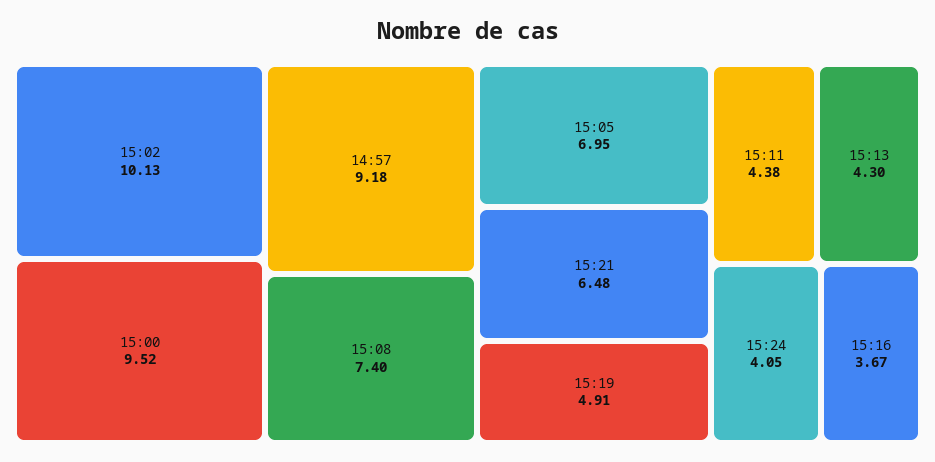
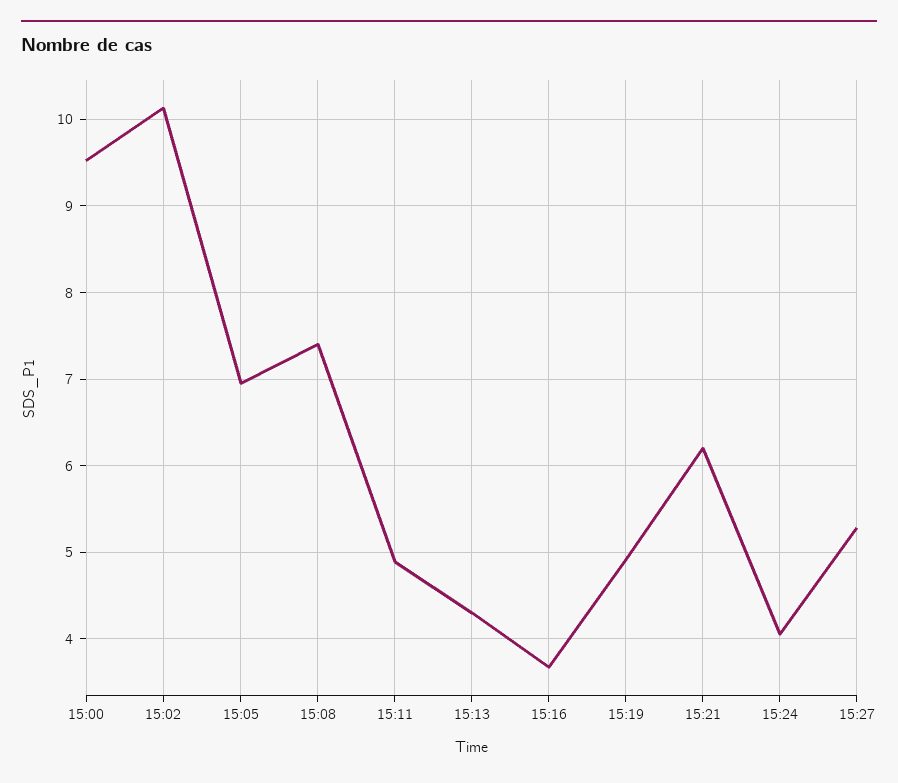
14:57: 9.18 -> none
15:21: 6.48 -> 6.2
15:11: 4.38 -> 4.9
15:27: none -> 5.3

